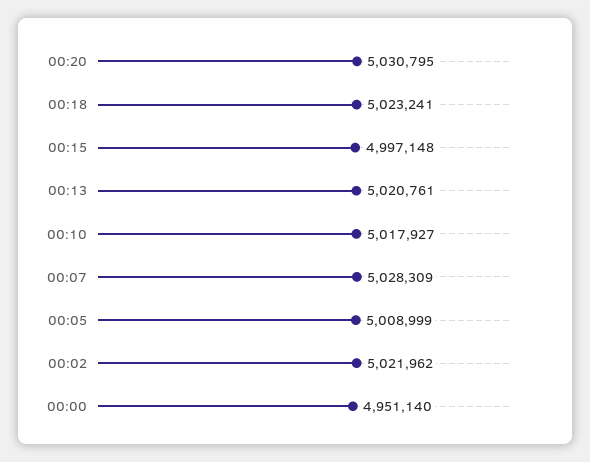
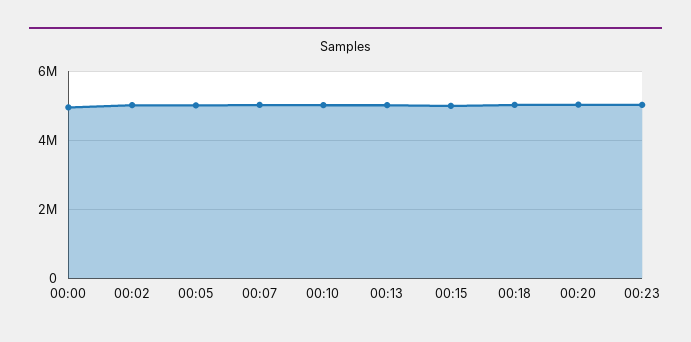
00:23: none -> 5000000

